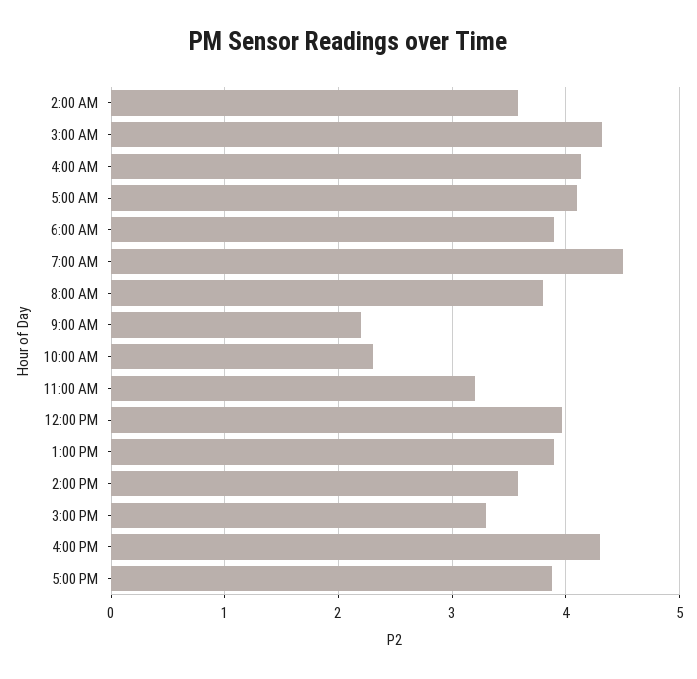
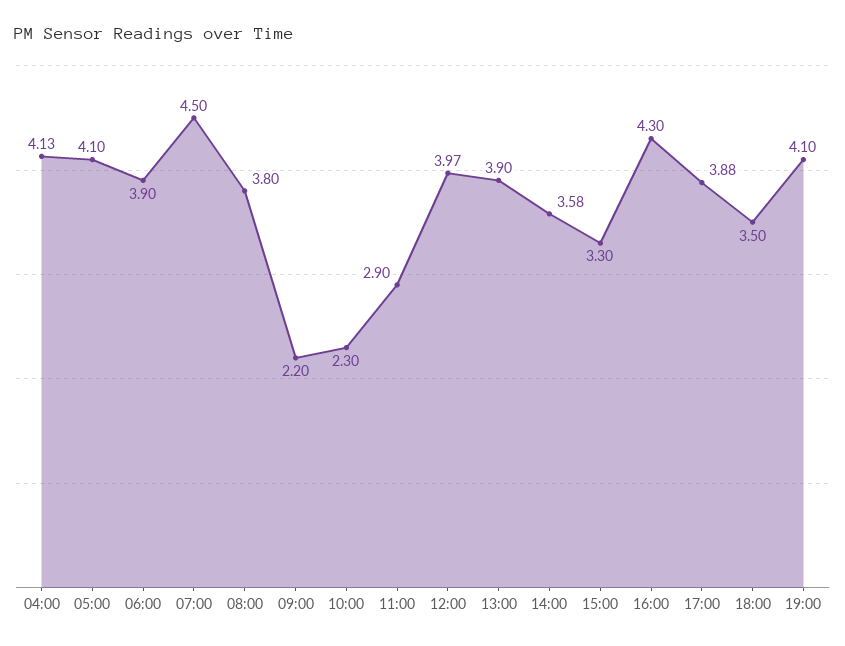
2:00 AM: 3.6 -> none
3:00 AM: 4.3 -> none
11:00 AM: 3.2 -> 2.9
18:00: none -> 3.5
19:00: none -> 4.1

